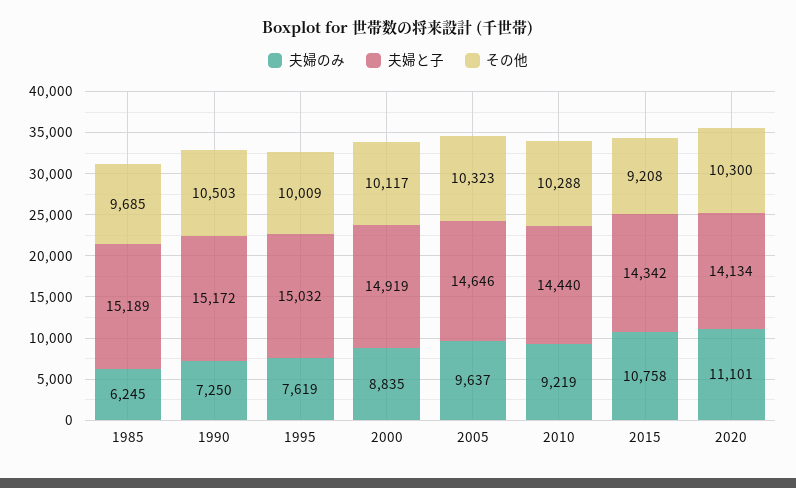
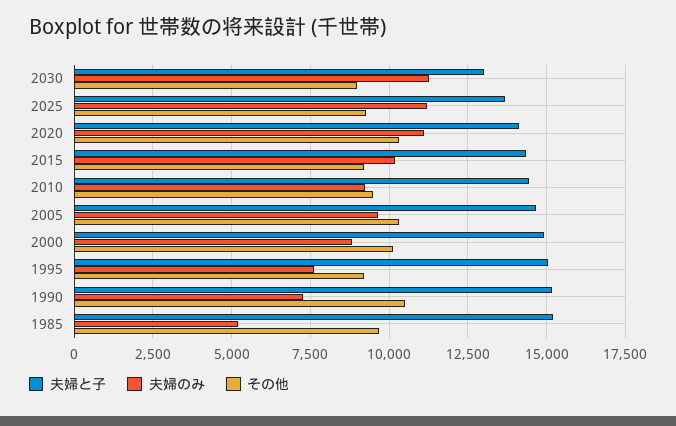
夫婦のみ, 1985: 6245 -> 5250
その他, 1995: 10009 -> 9250
その他, 2010: 10288 -> 9500
夫婦のみ, 2015: 10758 -> 10250
夫婦と子, 2030: none -> 13000
夫婦のみ, 2030: none -> 11250
その他, 2030: none -> 9000
夫婦と子, 2025: none -> 13750
夫婦のみ, 2025: none -> 11250
その他, 2025: none -> 9250

